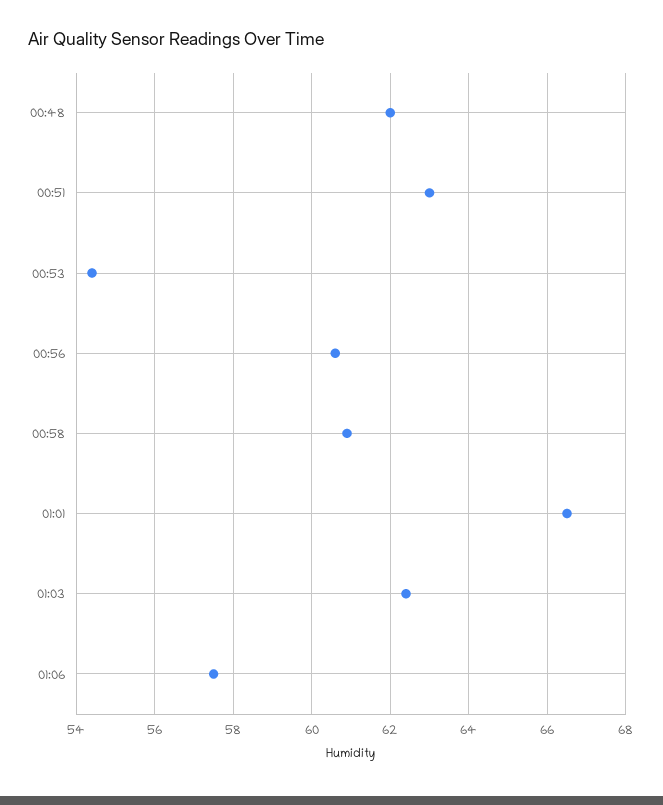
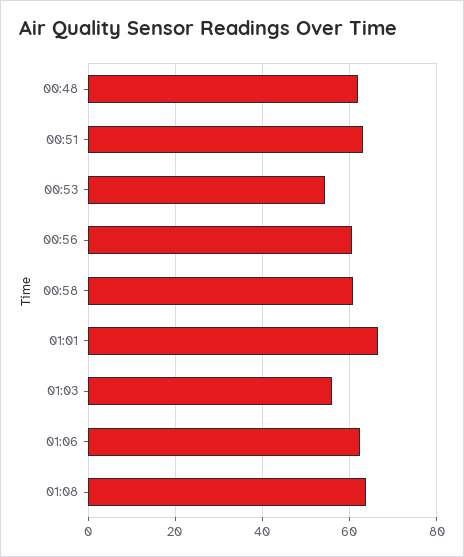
01:03: 62.5 -> 56
01:06: 57.5 -> 62
01:08: none -> 64

